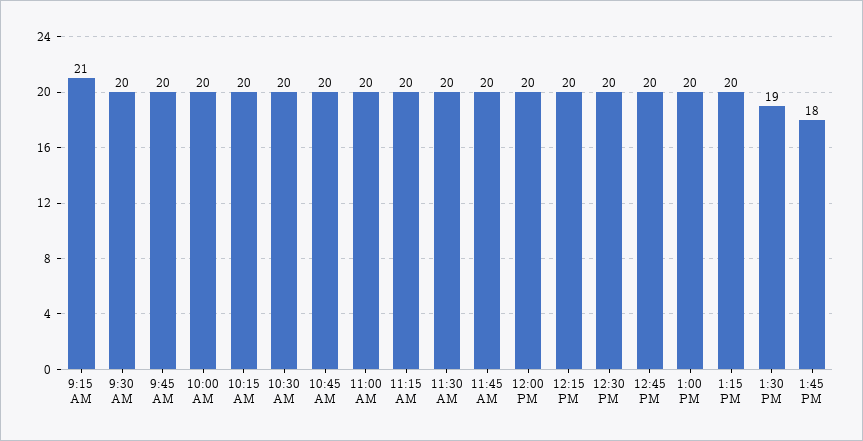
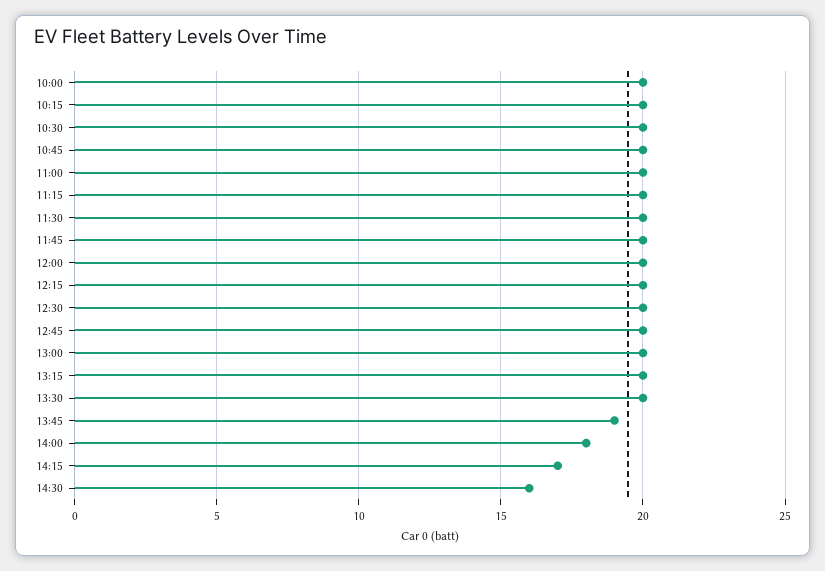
9:15 AM: 21 -> none
9:30 AM: 20 -> none
9:45 AM: 20 -> none
1:30 PM: 19 -> 20
1:45 PM: 18 -> 19
14:00: none -> 18
14:15: none -> 17
14:30: none -> 16

